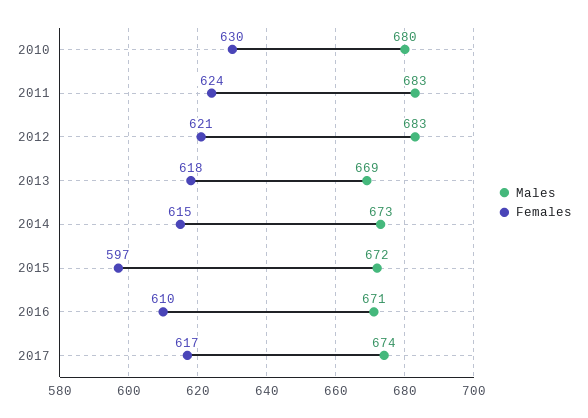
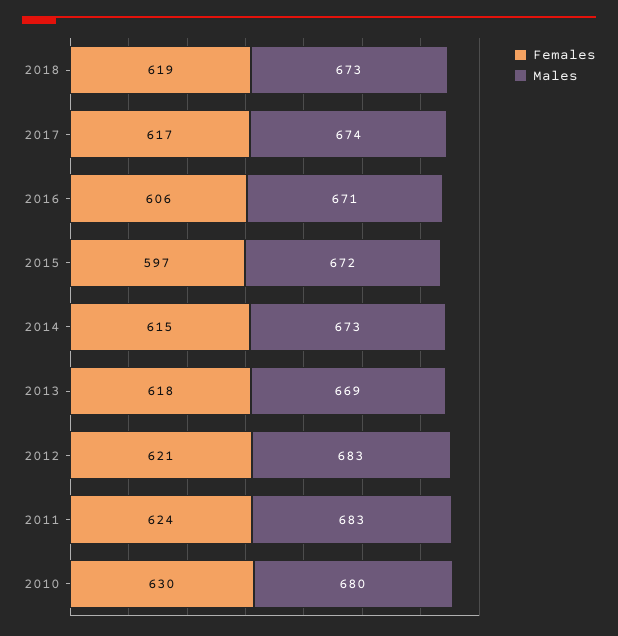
Females, 2016: 610 -> 606
Females, 2018: none -> 619
Males, 2018: none -> 673

